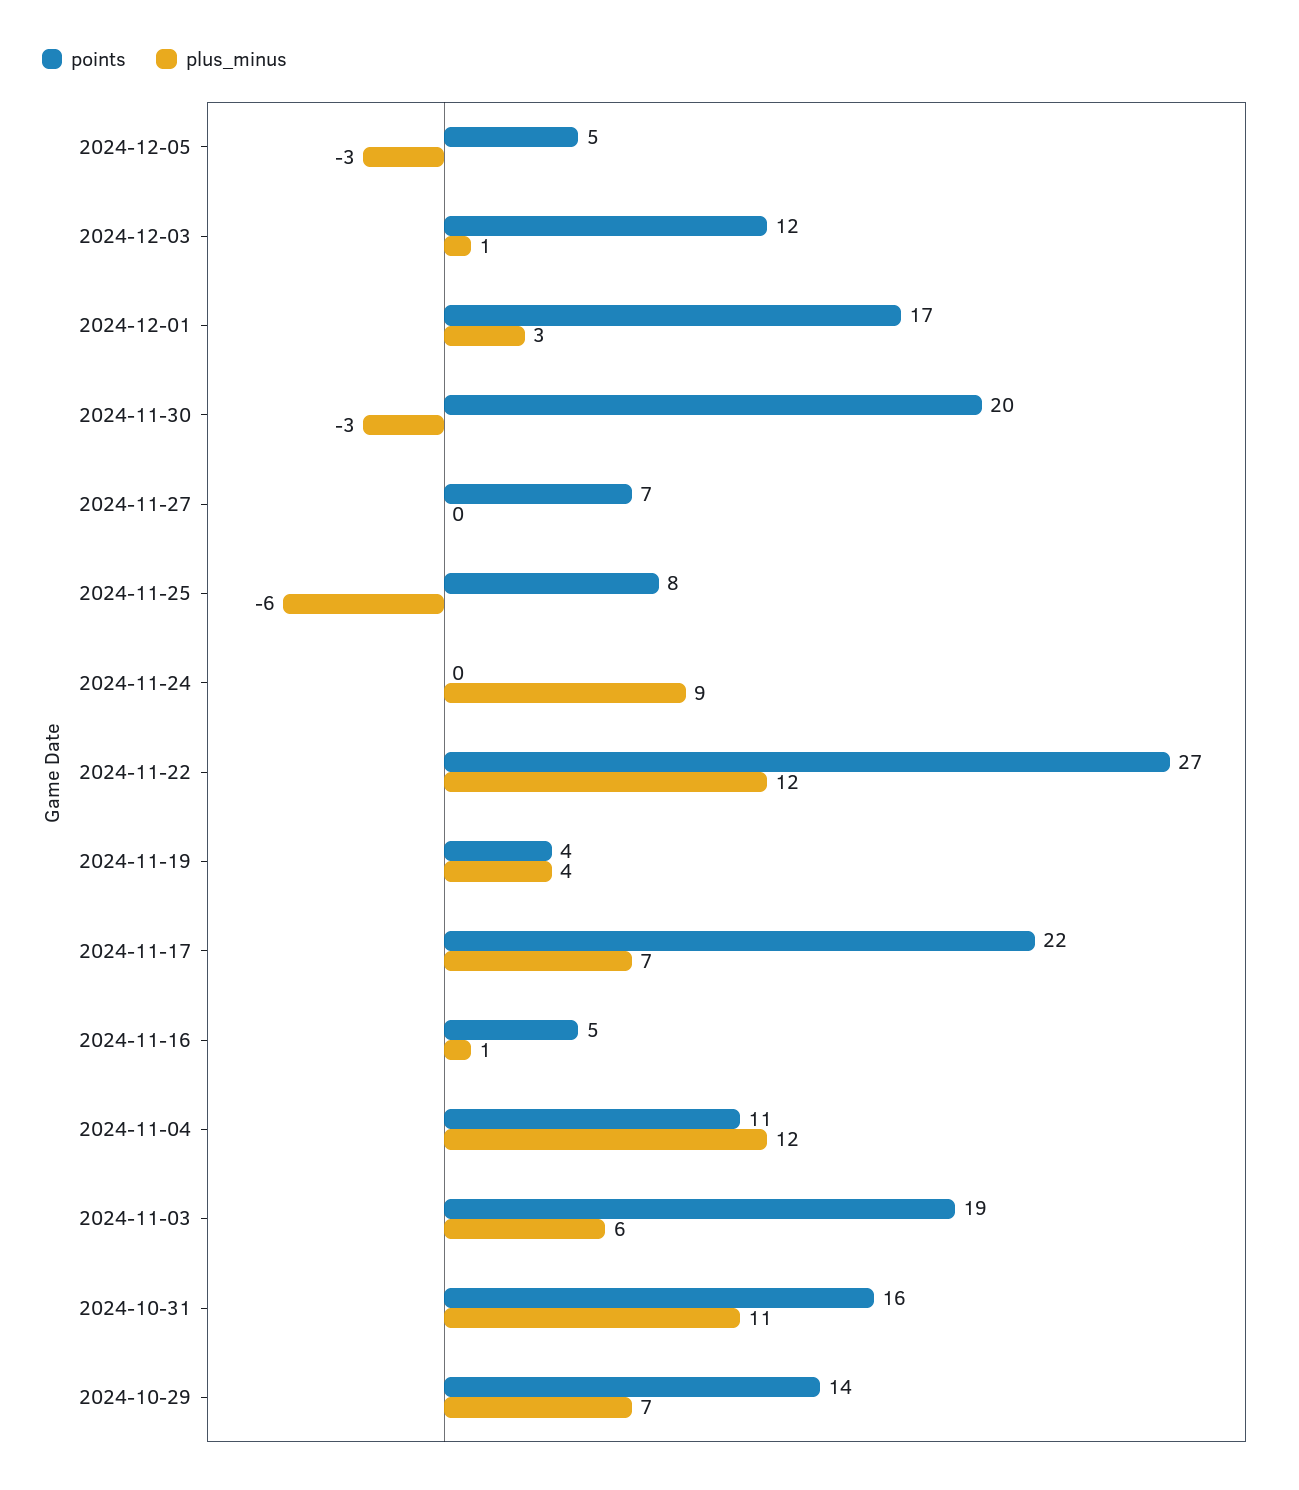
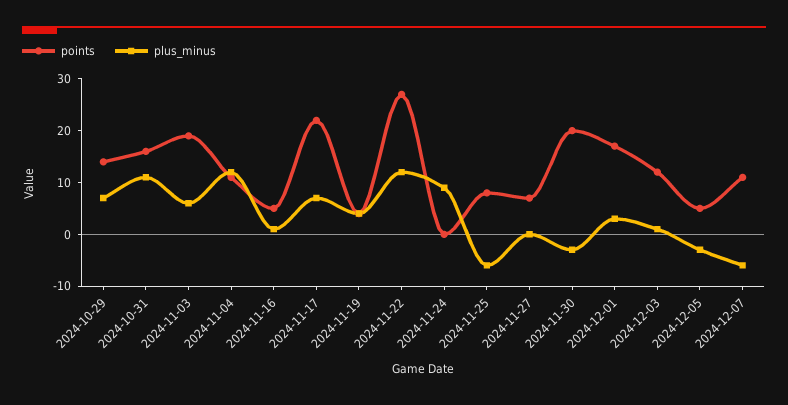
points, 2024-12-07: none -> 10
plus_minus, 2024-12-07: none -> -5

